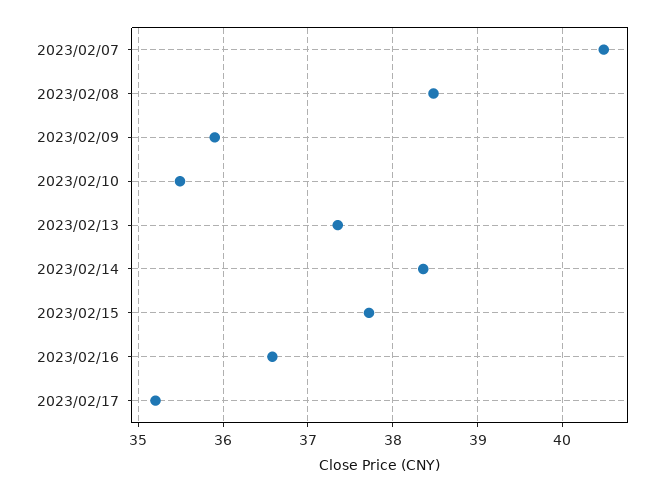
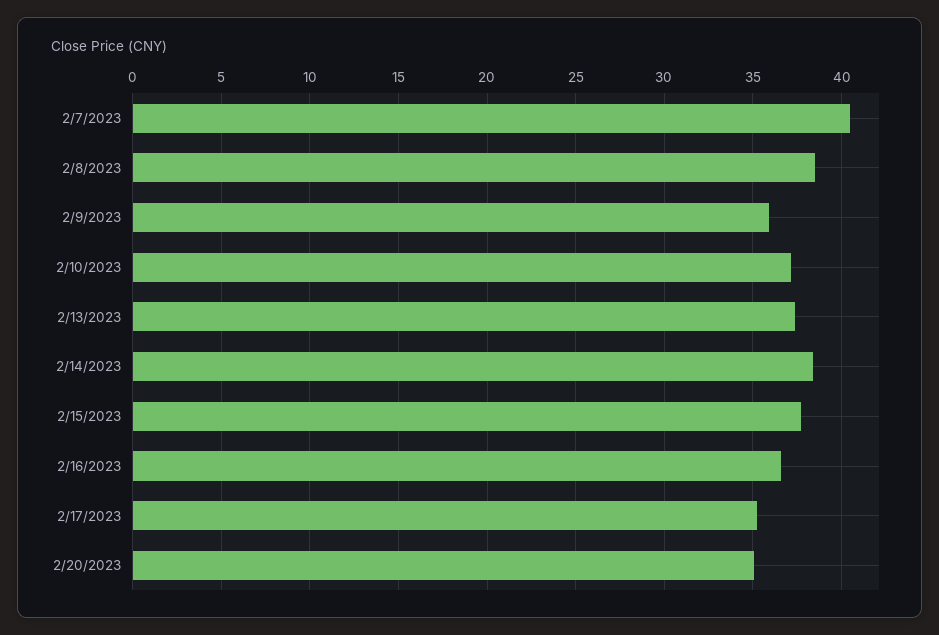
2023/02/10: 35.5 -> 37
2/20/2023: none -> 35

